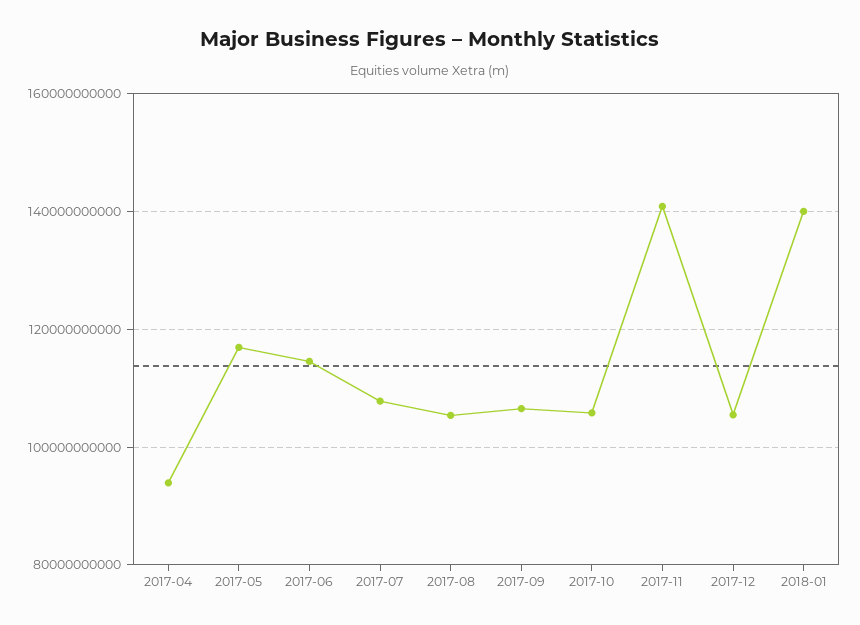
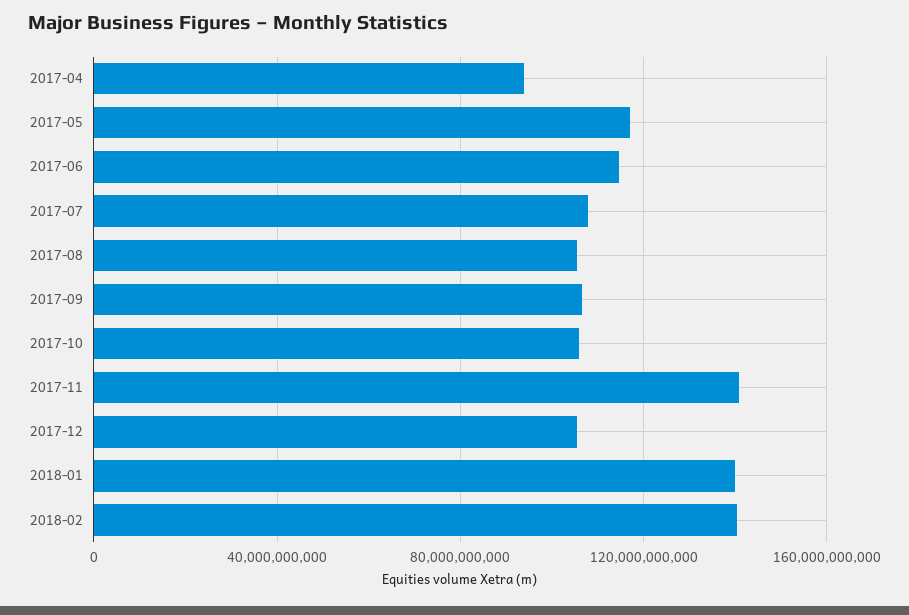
2018-02: none -> 140000000000

